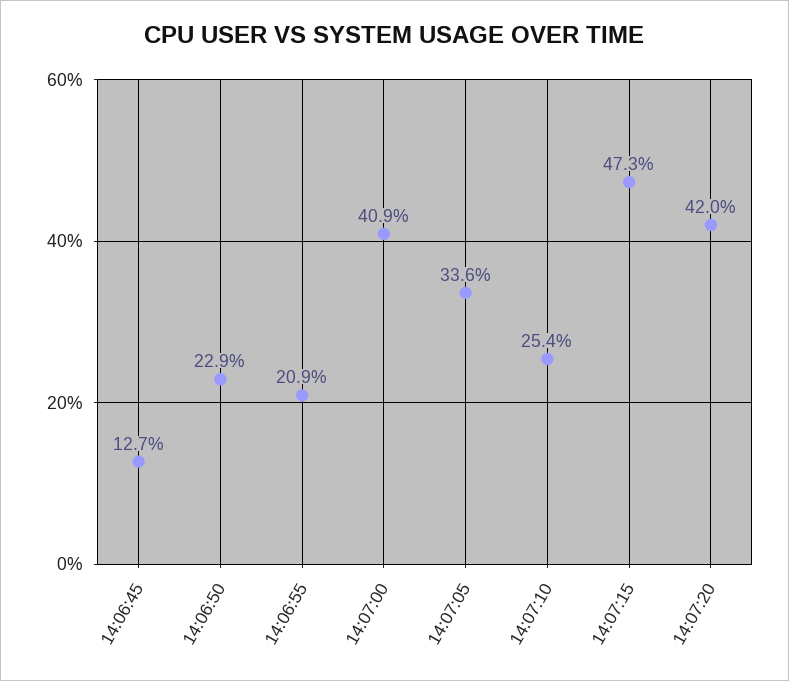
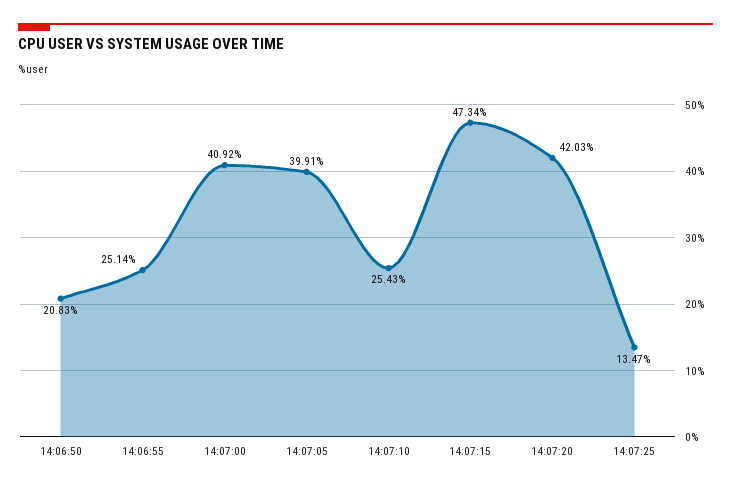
14:06:45: 12.7 -> none
14:06:50: 22.9 -> 20.83
14:06:55: 20.9 -> 25.14
14:07:05: 33.6 -> 39.91
14:07:25: none -> 13.47

